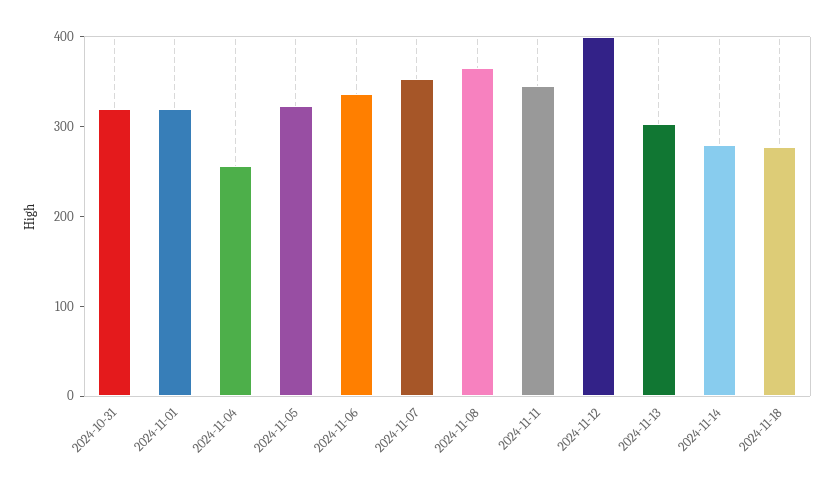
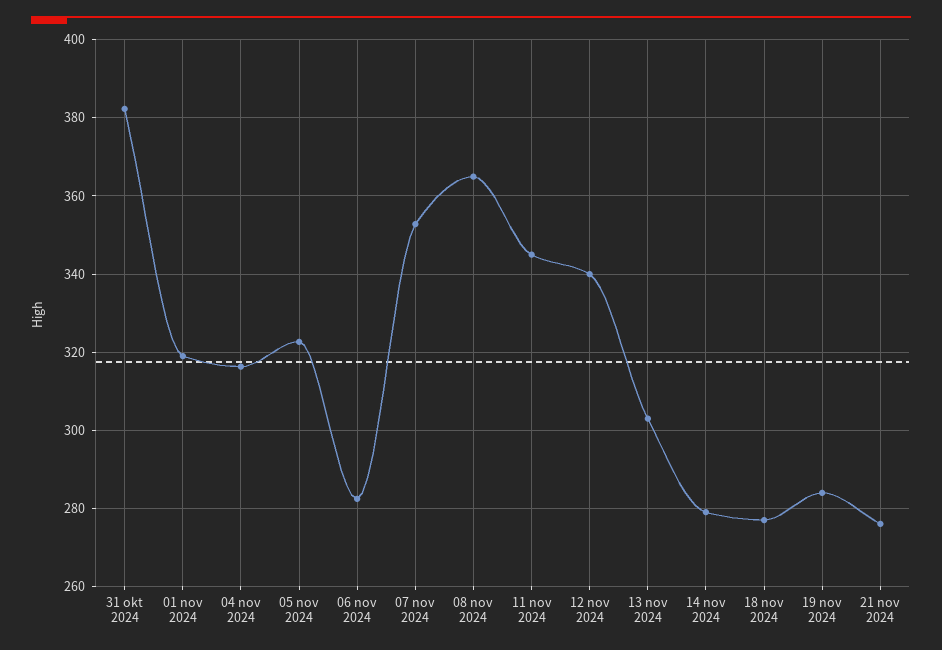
2024-10-31: 320 -> 382
2024-11-04: 260 -> 316
2024-11-06: 340 -> 282
2024-11-12: 400 -> 340
19 nov 2024: none -> 284
21 nov 2024: none -> 276

